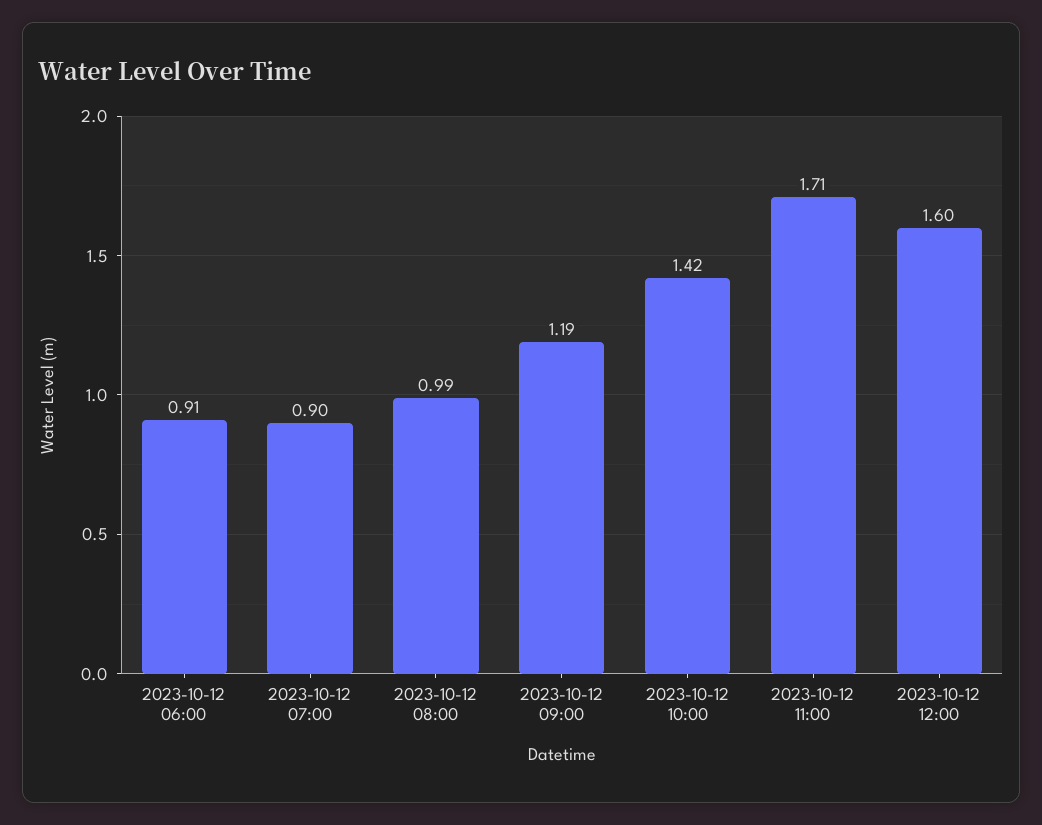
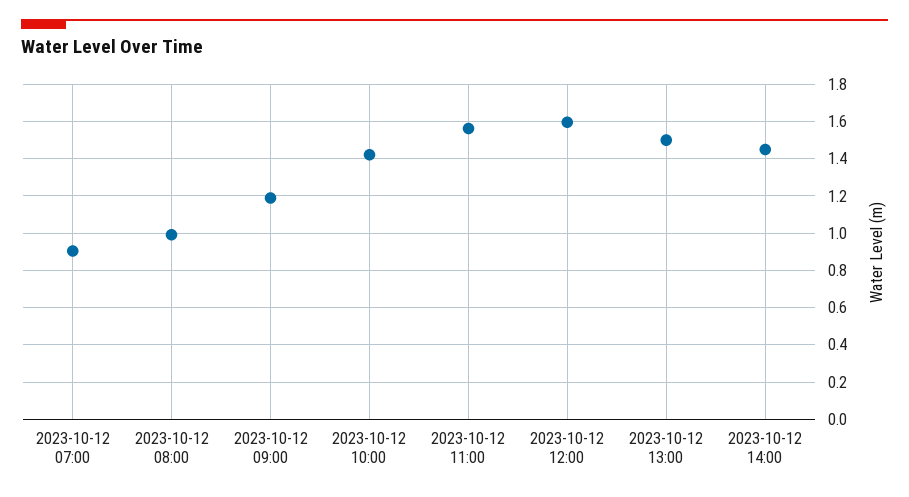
2023-10-12 06:00: 0.91 -> none
2023-10-12 11:00: 1.71 -> 1.55
2023-10-12 13:00: none -> 1.5
2023-10-12 14:00: none -> 1.45

